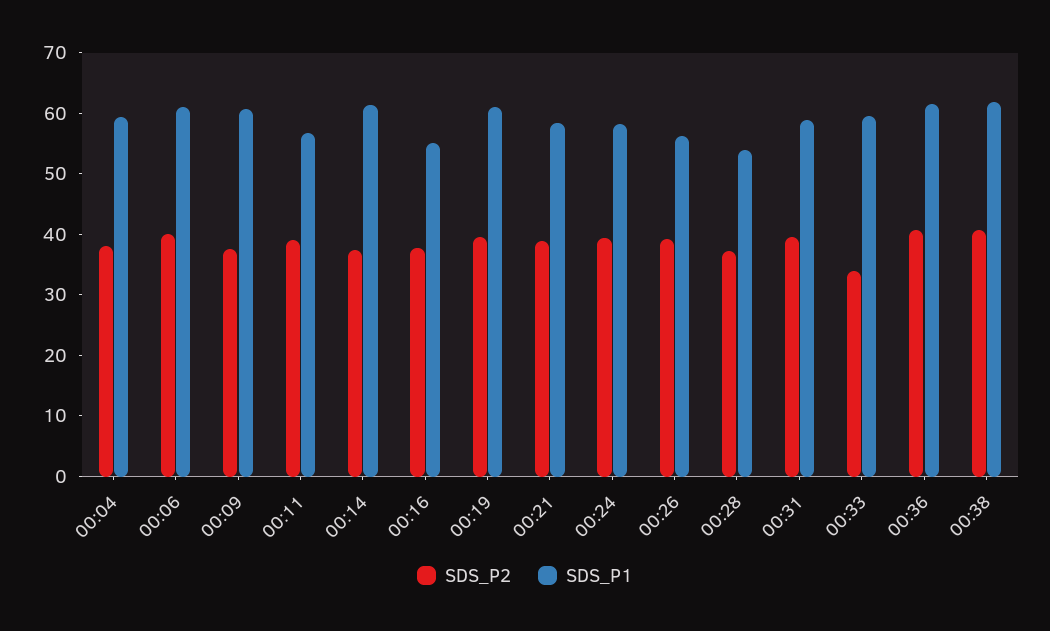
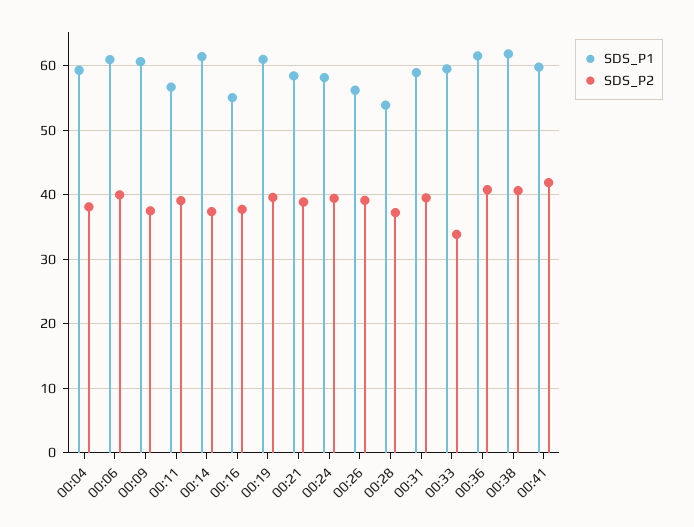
SDS_P1, 00:41: none -> 60
SDS_P2, 00:41: none -> 42

